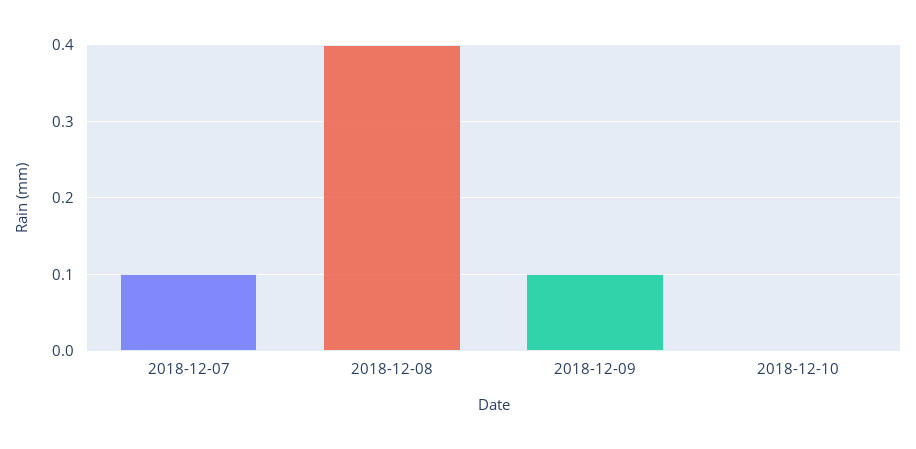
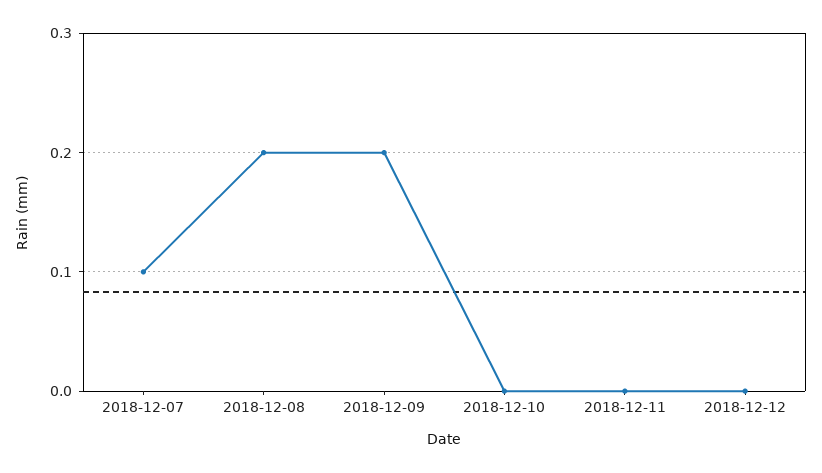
2018-12-08: 0.4 -> 0.2
2018-12-09: 0.1 -> 0.2
2018-12-11: none -> 0
2018-12-12: none -> 0

